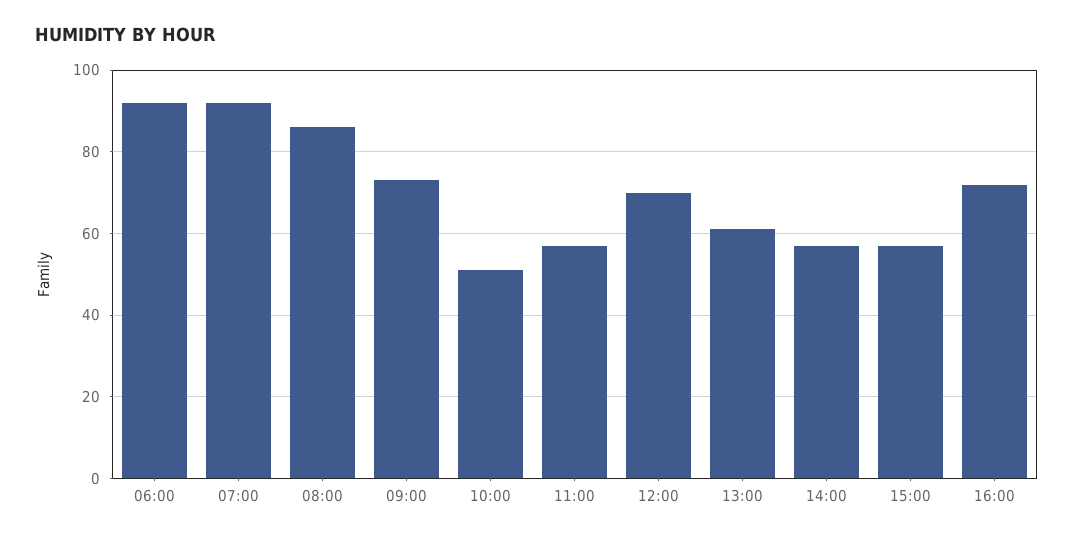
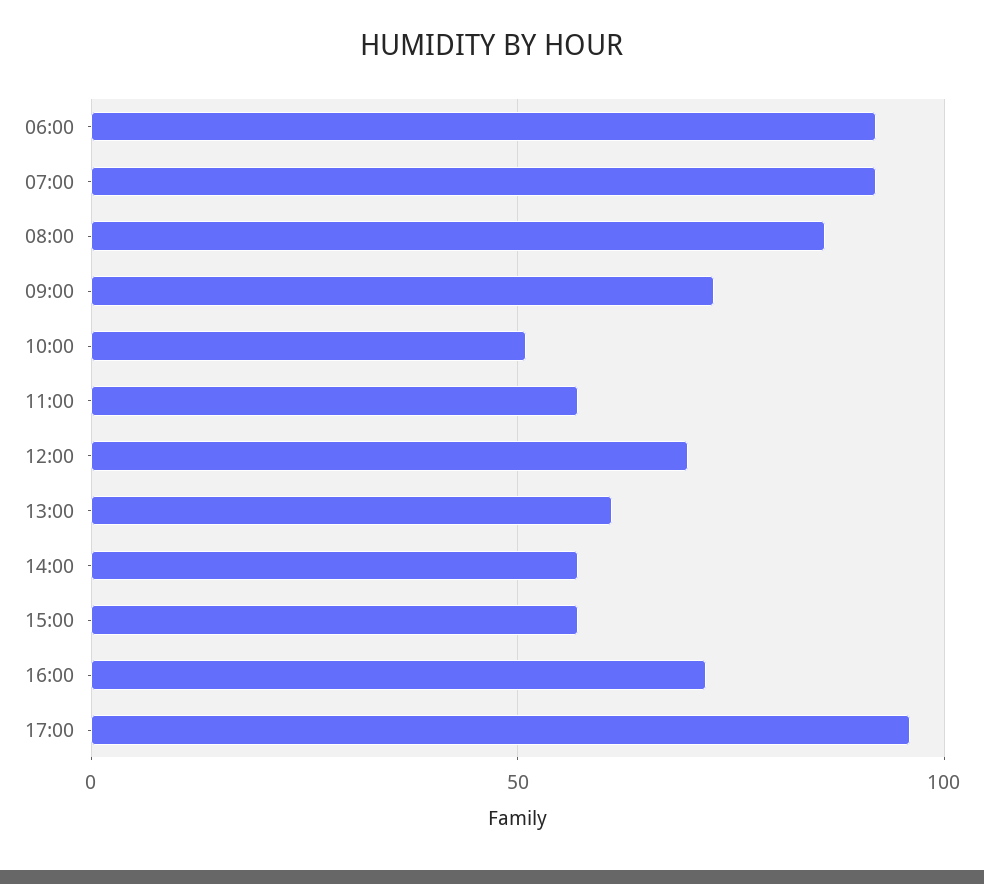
17:00: none -> 95

